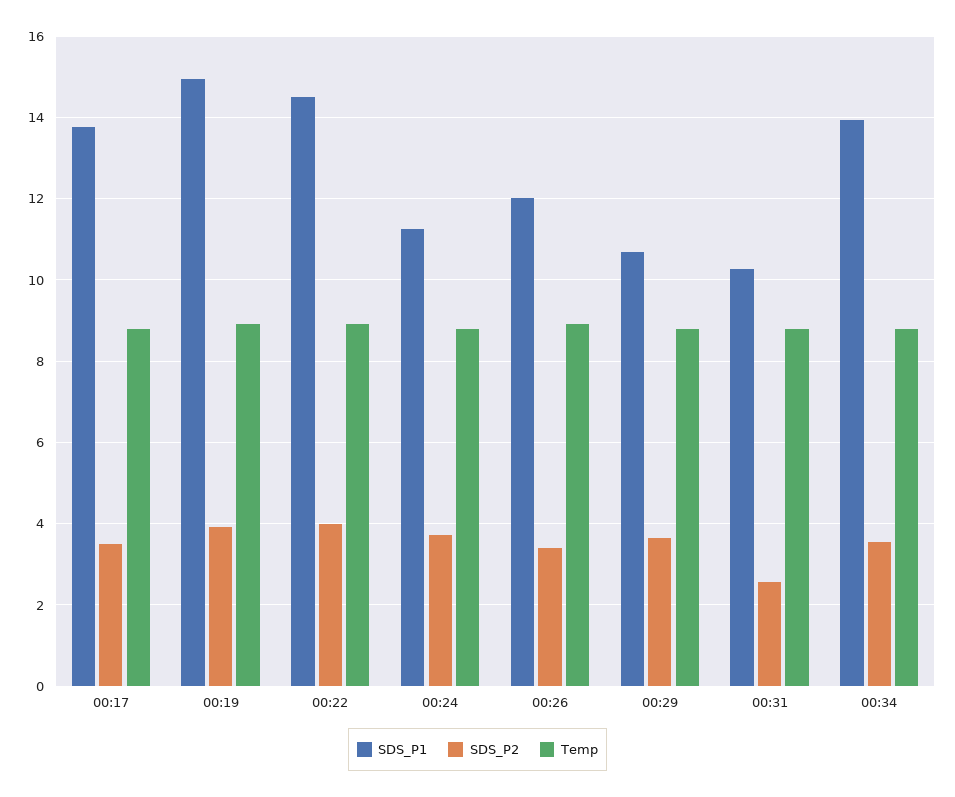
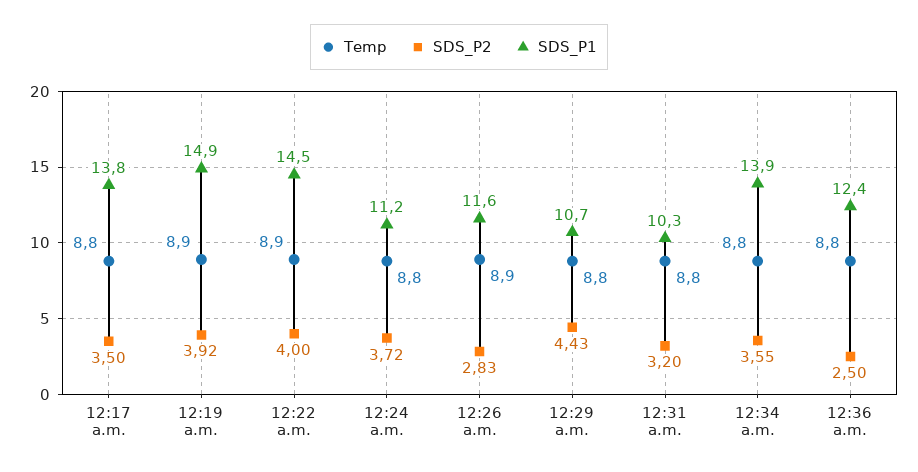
SDS_P1, 00:26: 12 -> 11.6
SDS_P2, 00:26: 3.4 -> 2.83
SDS_P2, 00:29: 3.6 -> 4.43
SDS_P2, 00:31: 2.6 -> 3.2
Temp, 12:36 a.m.: none -> 8.8
SDS_P2, 12:36 a.m.: none -> 2.5
SDS_P1, 12:36 a.m.: none -> 12.4

